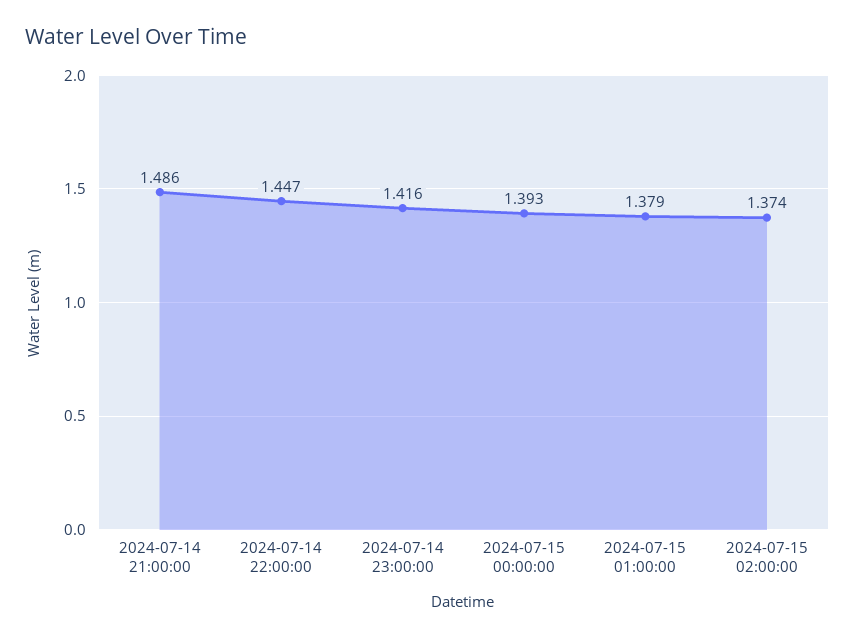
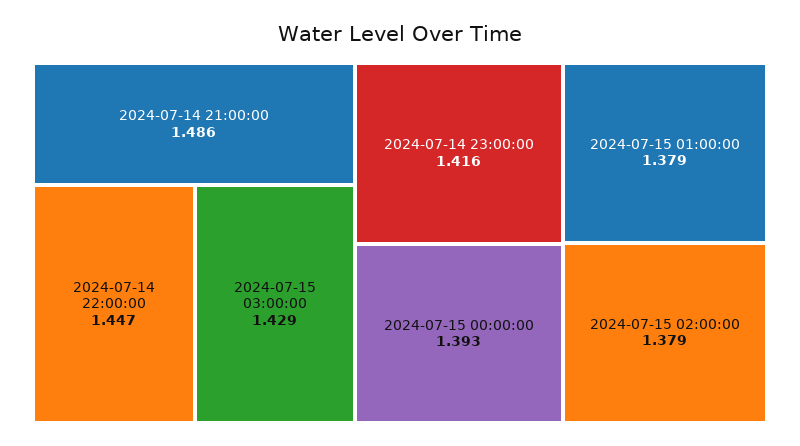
2024-07-15 02:00:00: 1.374 -> 1.379
2024-07-15 03:00:00: none -> 1.429

